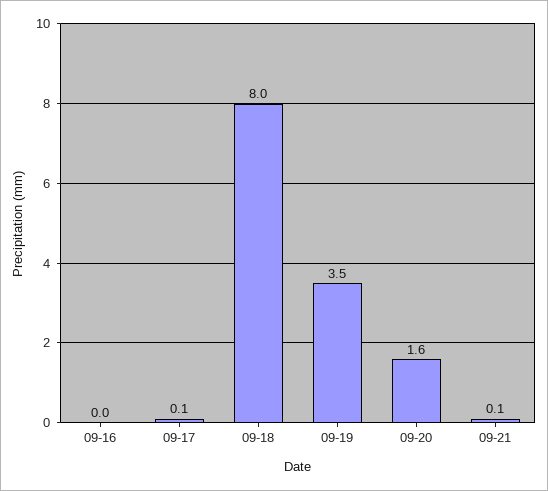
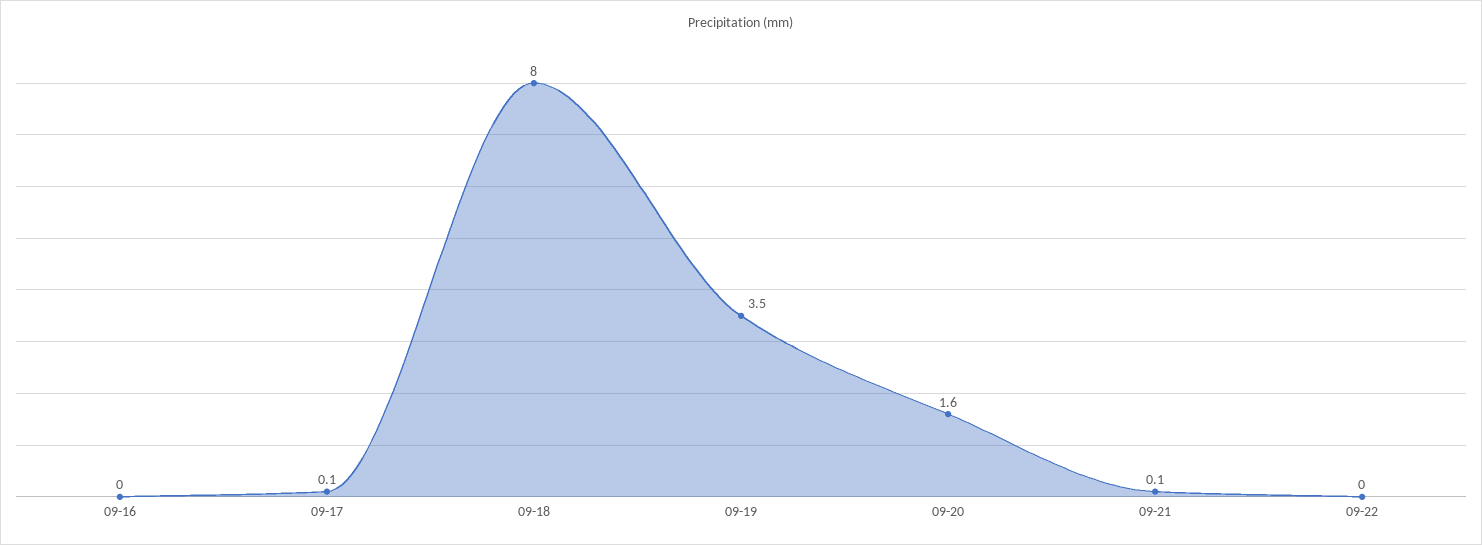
09-22: none -> 0

